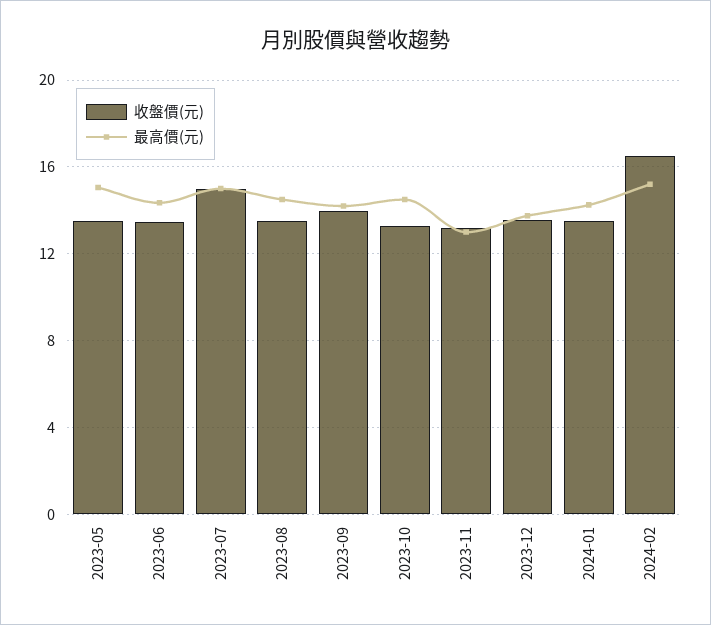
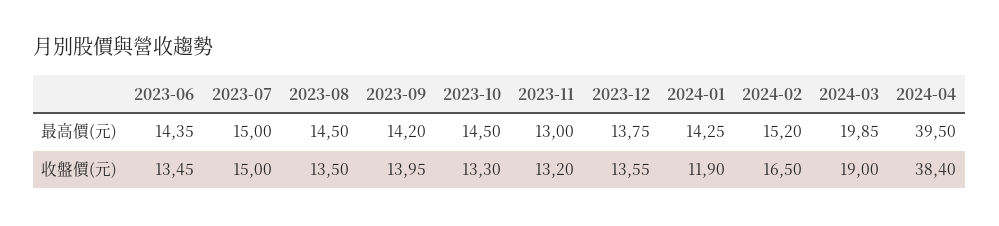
收盤價(元), 2023-05: 13.5 -> none
最高價(元), 2023-05: 15 -> none
收盤價(元), 2024-01: 13.5 -> 11.9
最高價(元), 2024-03: none -> 19.85
最高價(元), 2024-04: none -> 39.5
收盤價(元), 2024-03: none -> 19
收盤價(元), 2024-04: none -> 38.4

